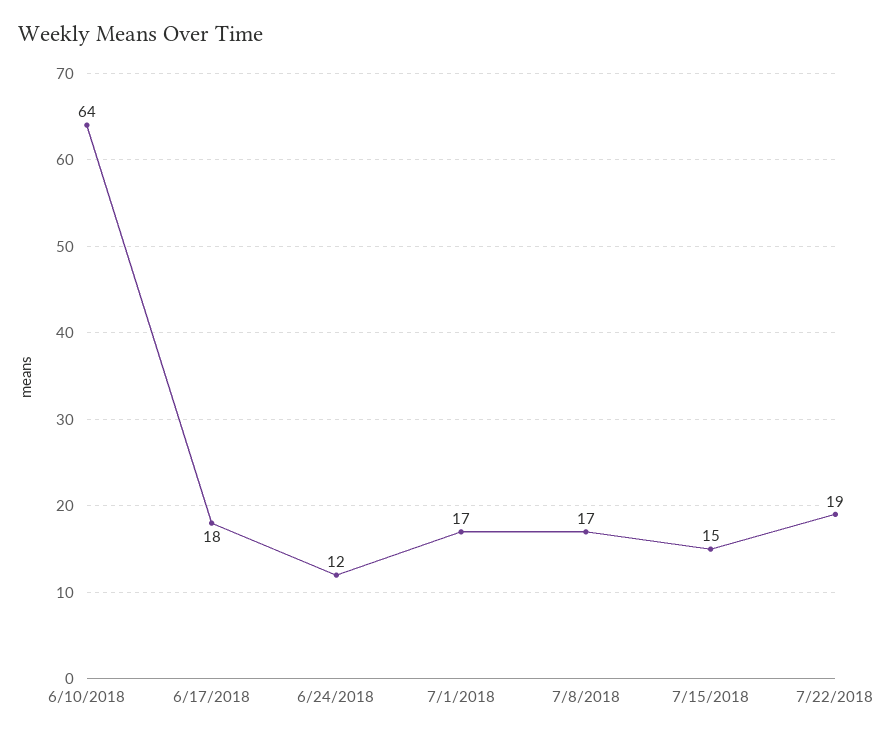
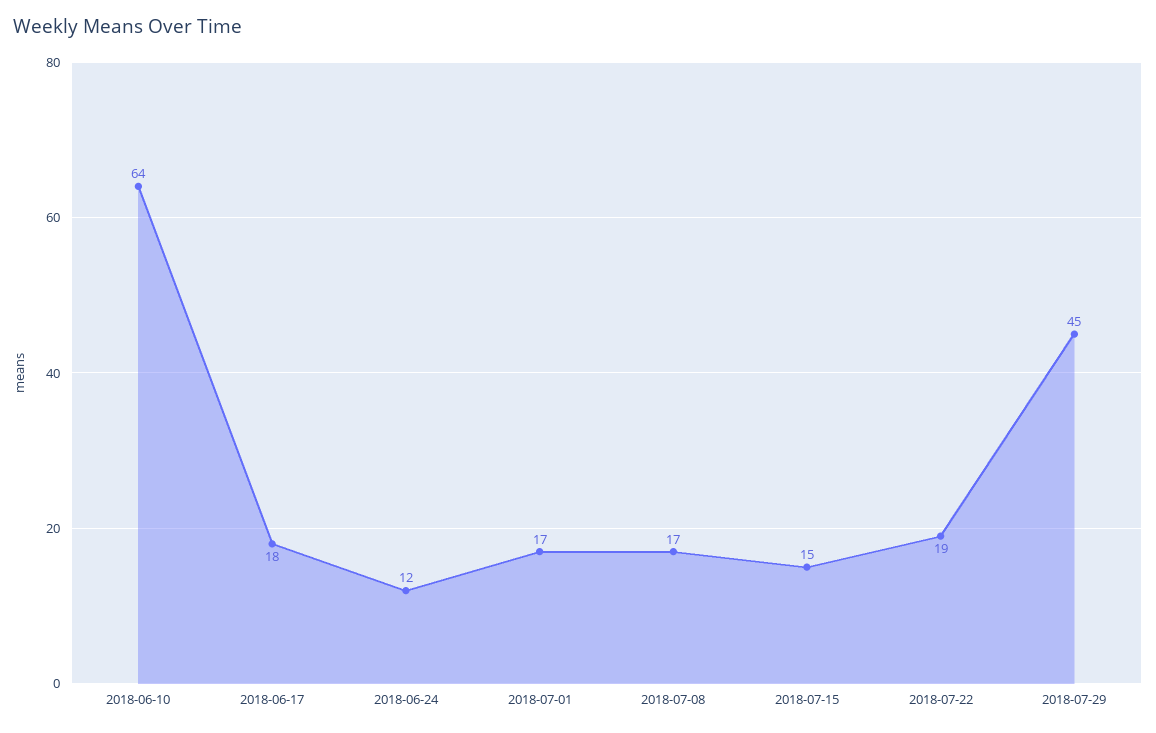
2018-07-29: none -> 45

